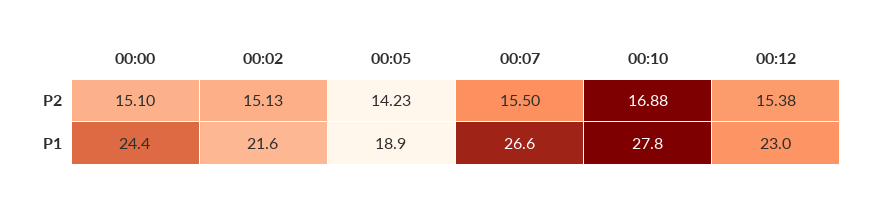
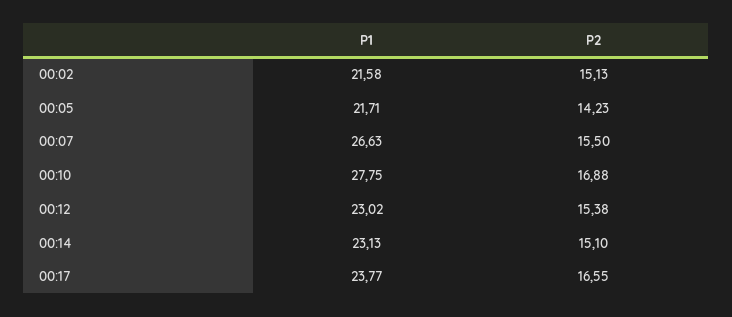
00:00, P2: 15.1 -> none
00:00, P1: 24.4 -> none
00:05, P1: 18.9 -> 21.71
00:14, P1: none -> 23.13
00:14, P2: none -> 15.1
00:17, P1: none -> 23.77
00:17, P2: none -> 16.55

